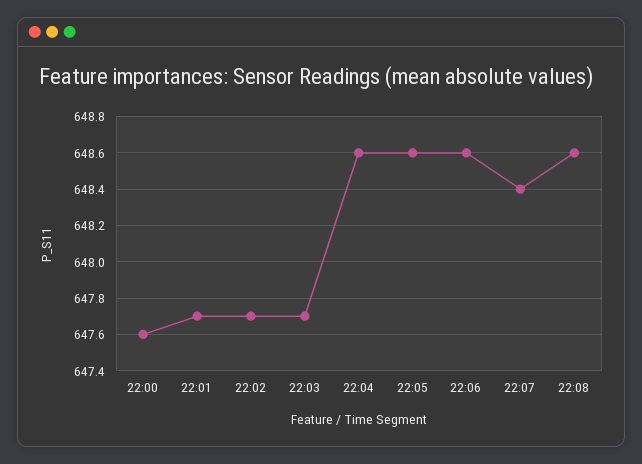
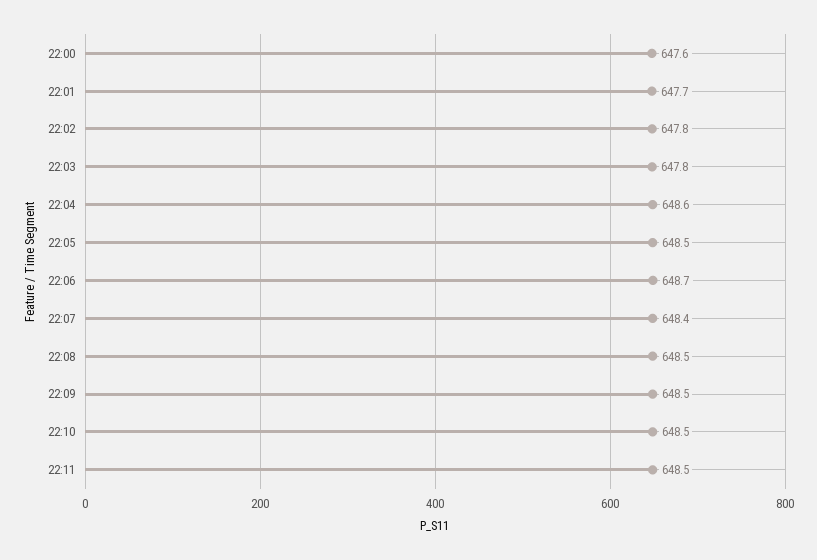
22:02: 647.7 -> 647.8
22:03: 647.7 -> 647.8
22:05: 648.6 -> 648.5
22:06: 648.6 -> 648.7
22:08: 648.6 -> 648.5
22:09: none -> 648.5
22:10: none -> 648.5
22:11: none -> 648.5

